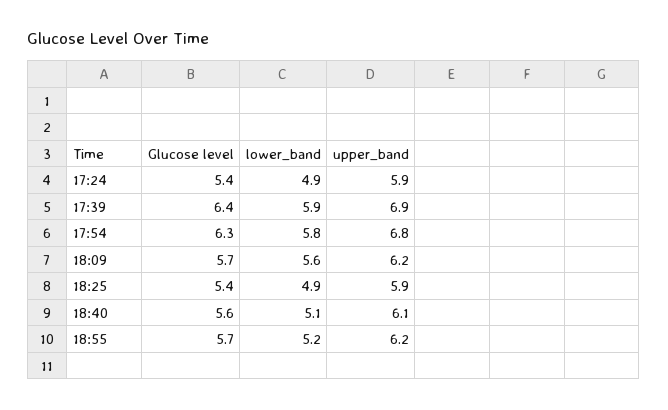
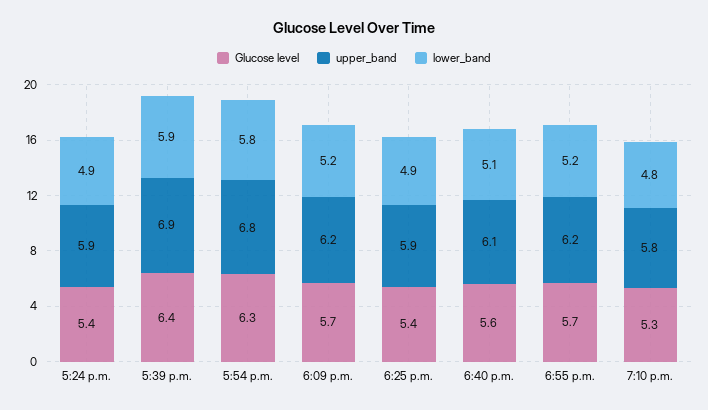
lower_band, 18:09: 5.6 -> 5.2
Glucose level, 7:10 p.m.: none -> 5.3
upper_band, 7:10 p.m.: none -> 5.8
lower_band, 7:10 p.m.: none -> 4.8

